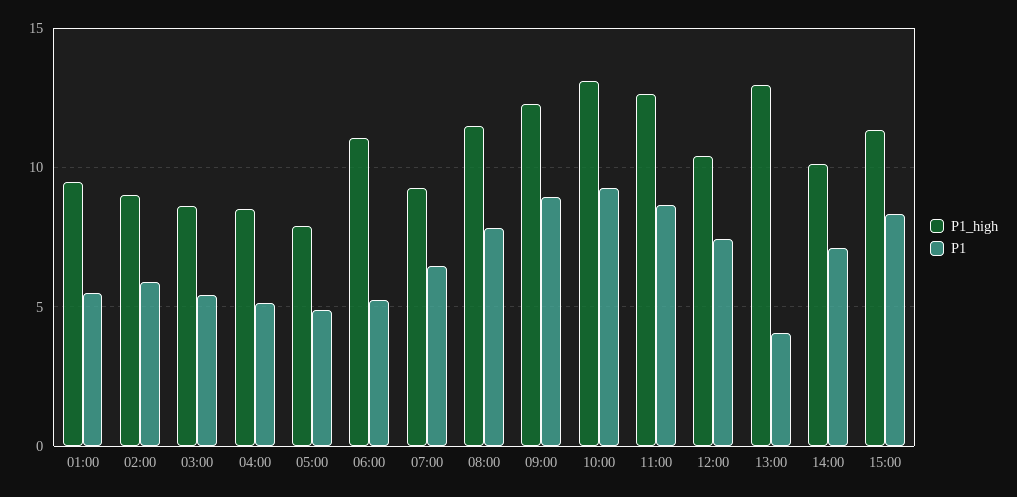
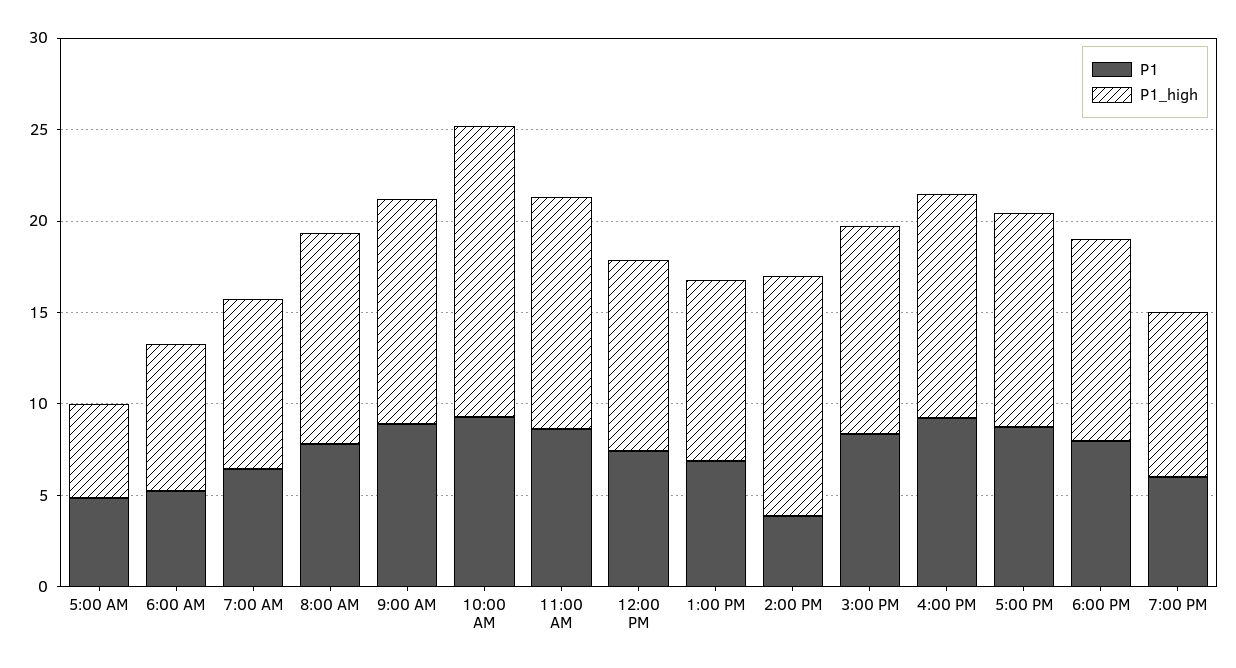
P1_high, 01:00: 9.5 -> none
P1, 01:00: 5.5 -> none
P1_high, 02:00: 9 -> none
P1, 02:00: 6 -> none
P1_high, 03:00: 8.5 -> none
P1, 03:00: 5.5 -> none
P1_high, 04:00: 8.5 -> none
P1, 04:00: 5 -> none
P1_high, 05:00: 8 -> 5
P1_high, 06:00: 11 -> 8
P1_high, 10:00: 13 -> 16
P1_high, 13:00: 13 -> 10
P1, 13:00: 4 -> 7
P1_high, 14:00: 10 -> 13
P1, 14:00: 7 -> 4
P1, 4:00 PM: none -> 9
P1_high, 4:00 PM: none -> 12
P1, 5:00 PM: none -> 9
P1_high, 5:00 PM: none -> 12
P1, 6:00 PM: none -> 8
P1_high, 6:00 PM: none -> 11
P1, 7:00 PM: none -> 6
P1_high, 7:00 PM: none -> 9

